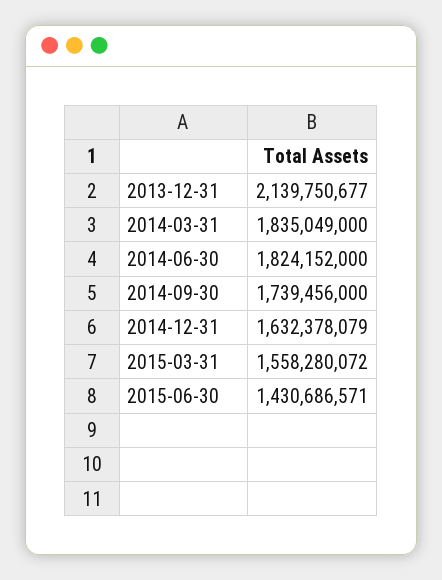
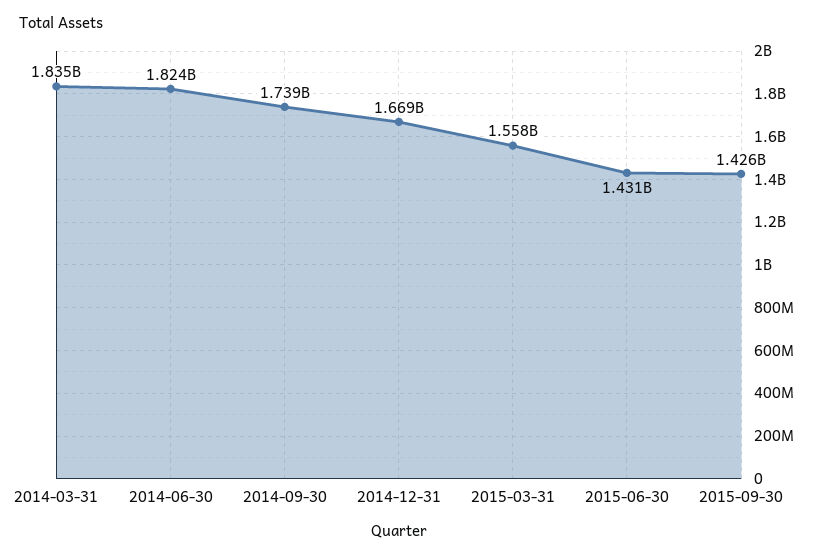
2013-12-31: 2139750677 -> none
2014-12-31: 1632378079 -> 1669000000
2015-09-30: none -> 1426000000

